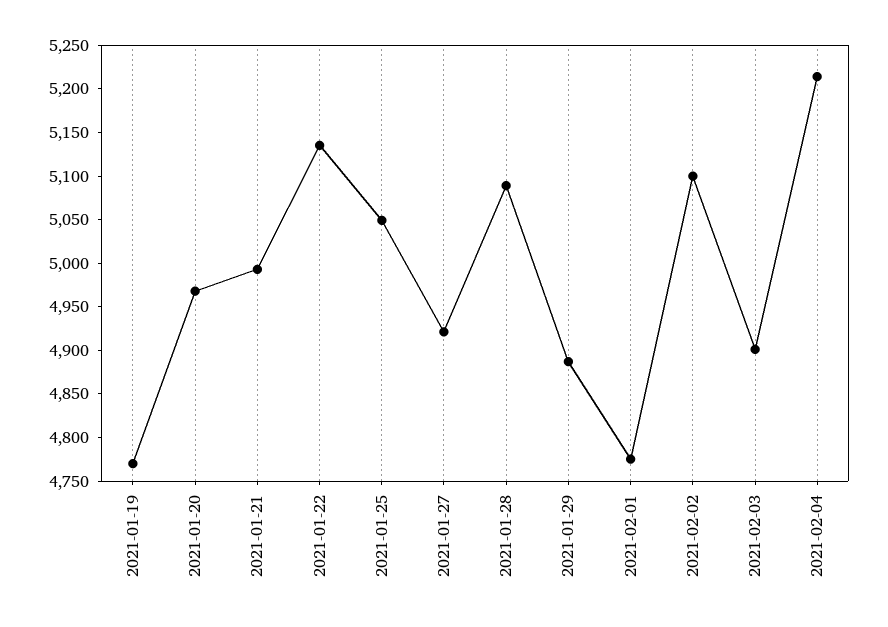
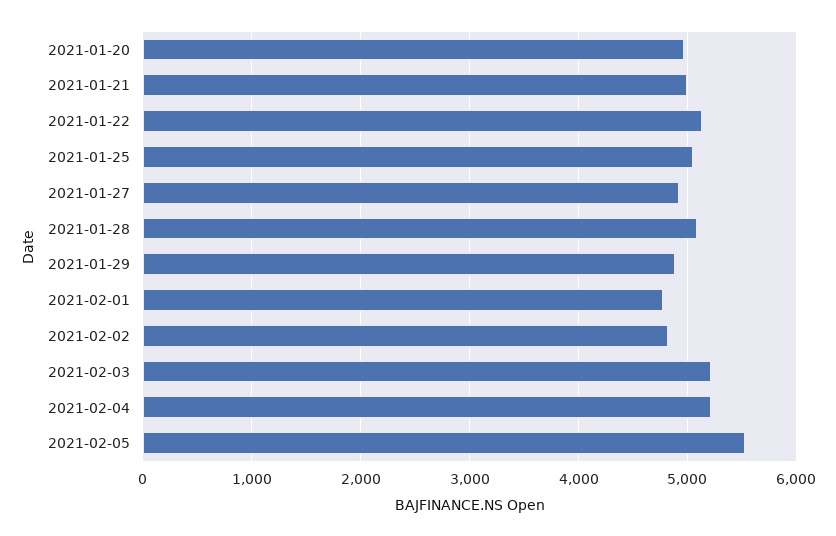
2021-01-19: 4770 -> none
2021-02-02: 5100 -> 4800
2021-02-03: 4900 -> 5200
2021-02-05: none -> 5500

